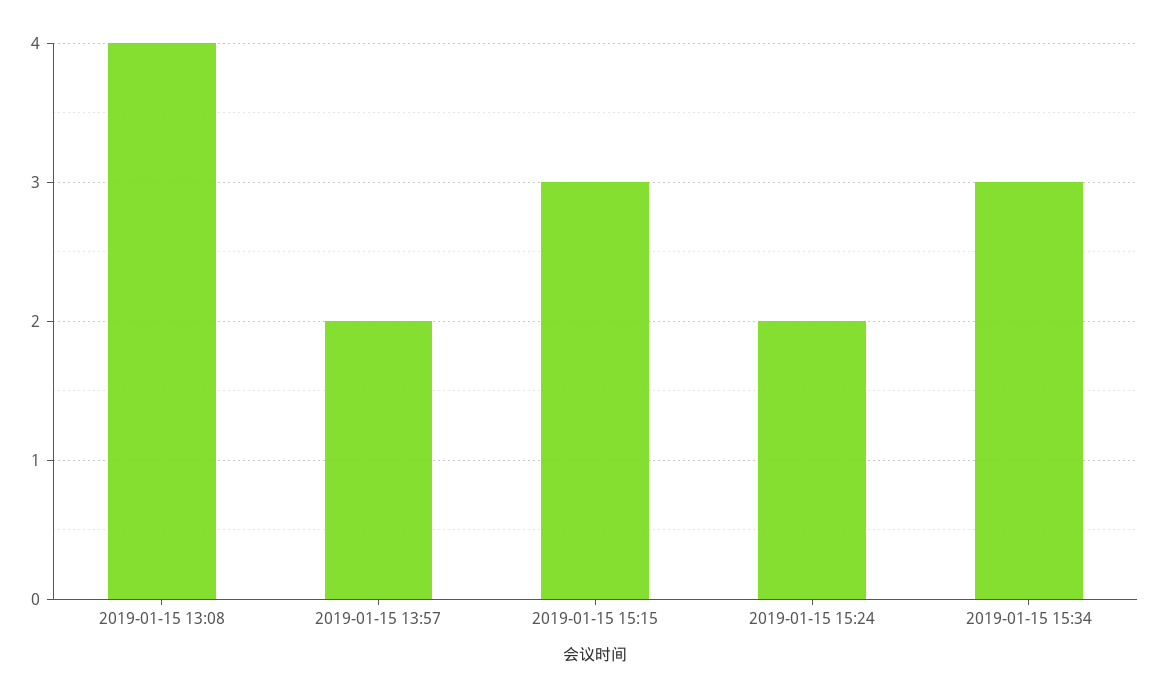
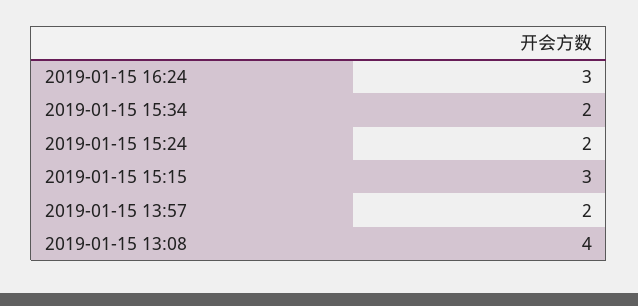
2019-01-15 15:34: 3 -> 2
2019-01-15 16:24: none -> 3

